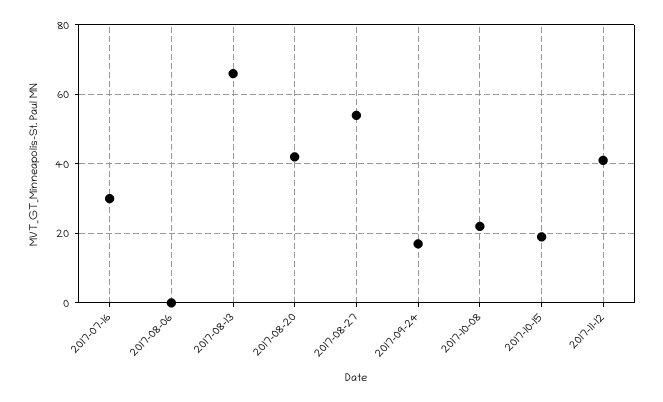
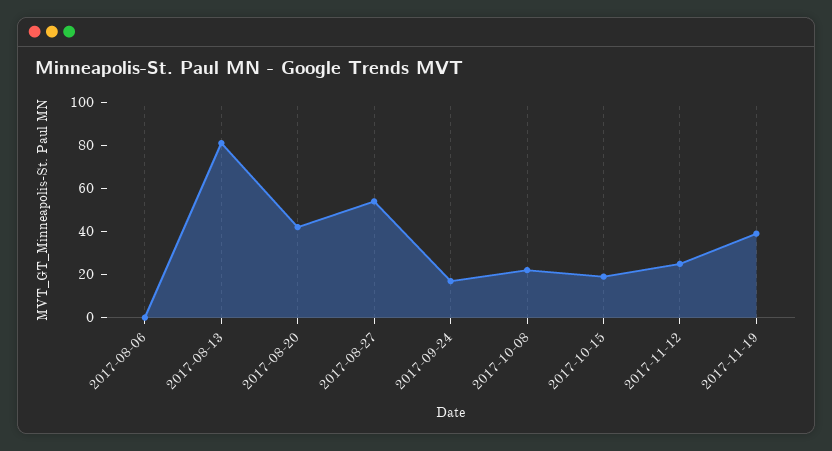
2017-07-16: 30 -> none
2017-08-13: 65 -> 80
2017-11-12: 40 -> 25
2017-11-19: none -> 40

